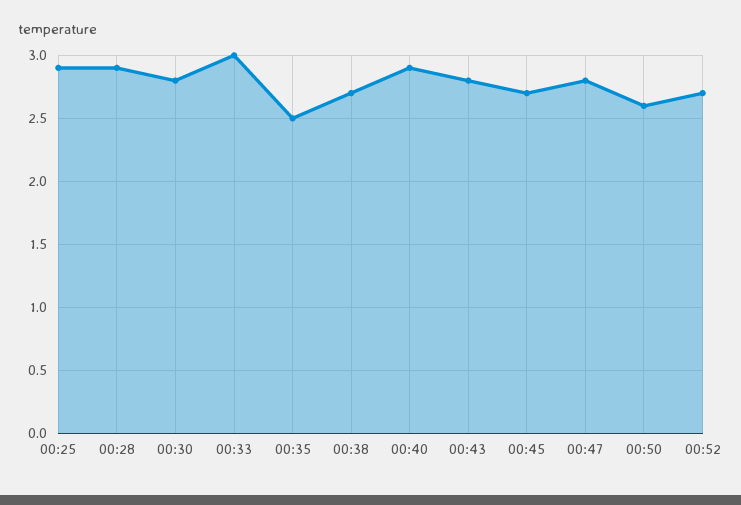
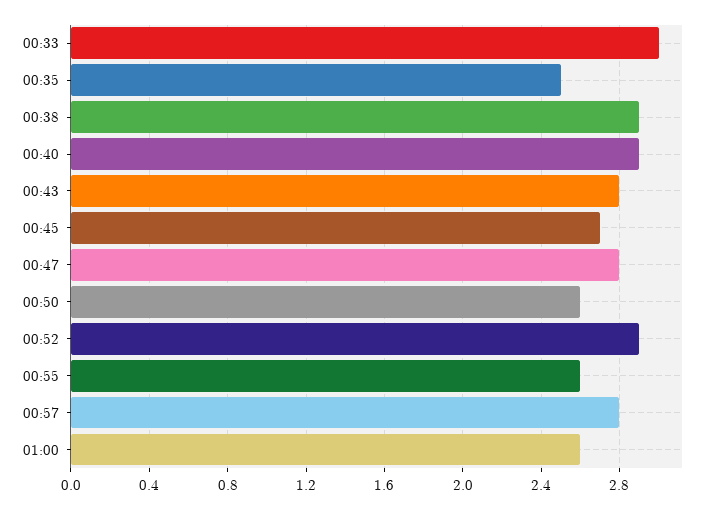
00:25: 2.9 -> none
00:28: 2.9 -> none
00:30: 2.8 -> none
00:38: 2.7 -> 2.9
00:52: 2.7 -> 2.9
00:55: none -> 2.6
00:57: none -> 2.8
01:00: none -> 2.6

